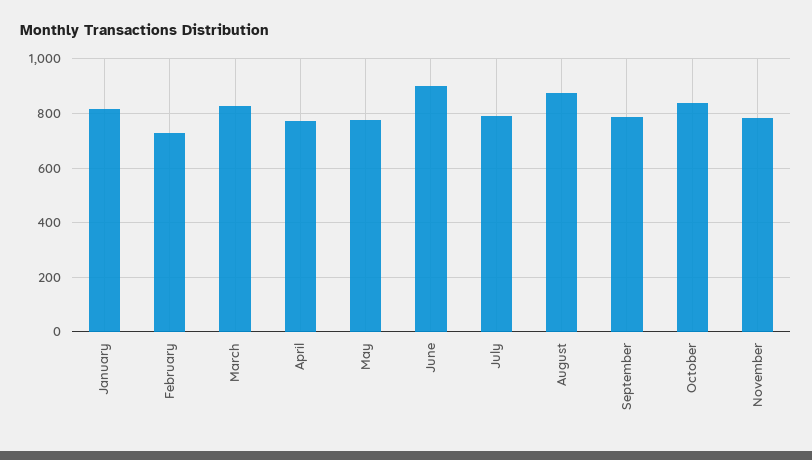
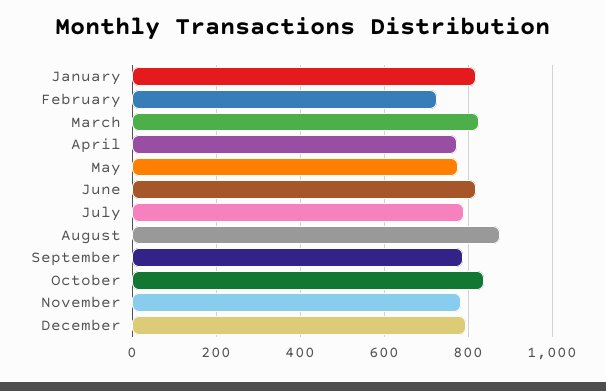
June: 900 -> 820
December: none -> 800

